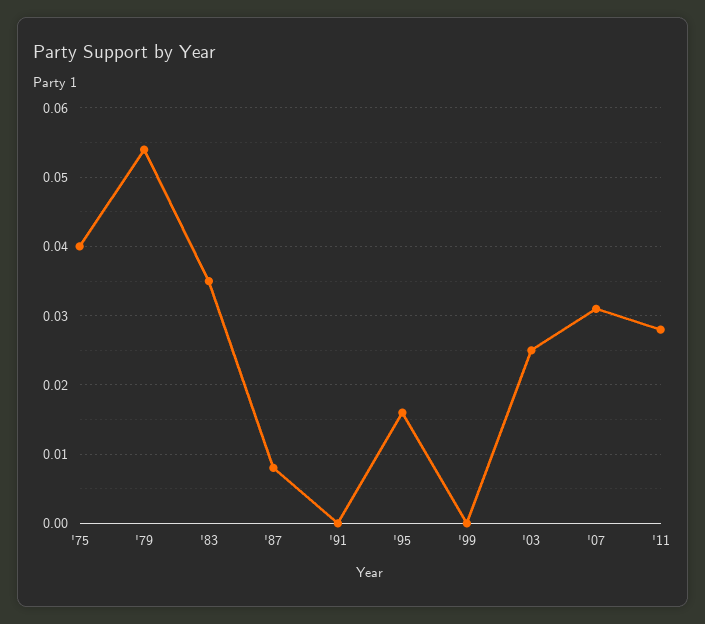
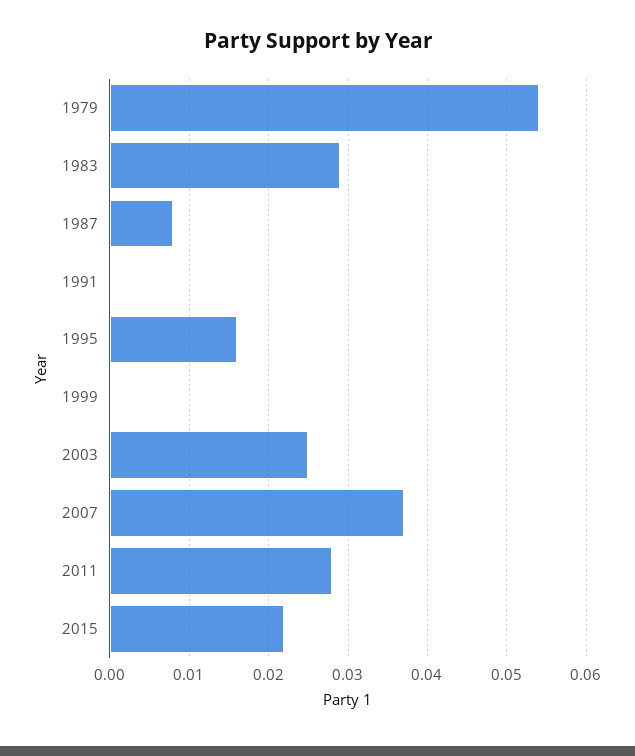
'75: 0.04 -> none
'83: 0.035 -> 0.029
'07: 0.031 -> 0.037
2015: none -> 0.022

